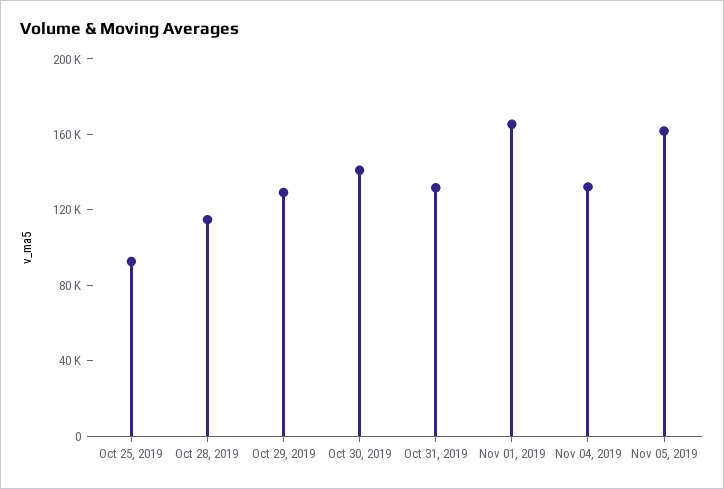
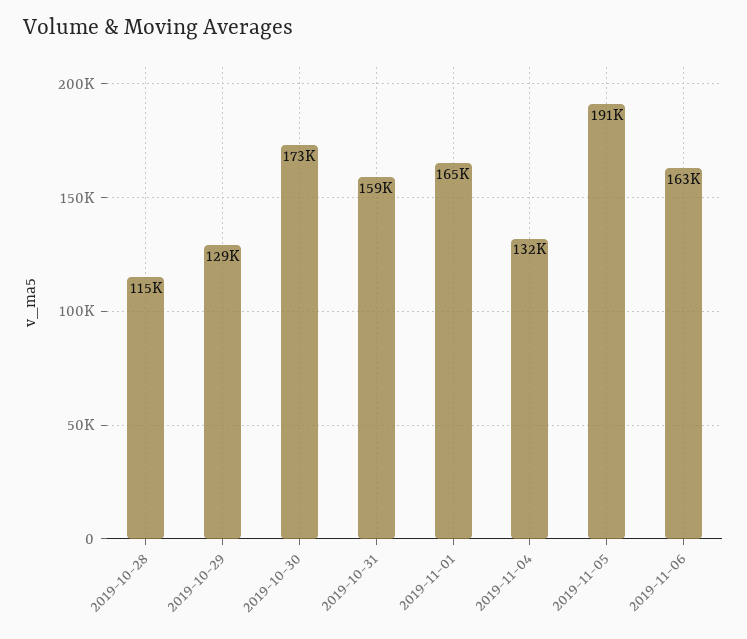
Oct 25, 2019: 90000 -> none
Oct 30, 2019: 140000 -> 173000
Oct 31, 2019: 130000 -> 159000
Nov 05, 2019: 160000 -> 191000
2019-11-06: none -> 163000

